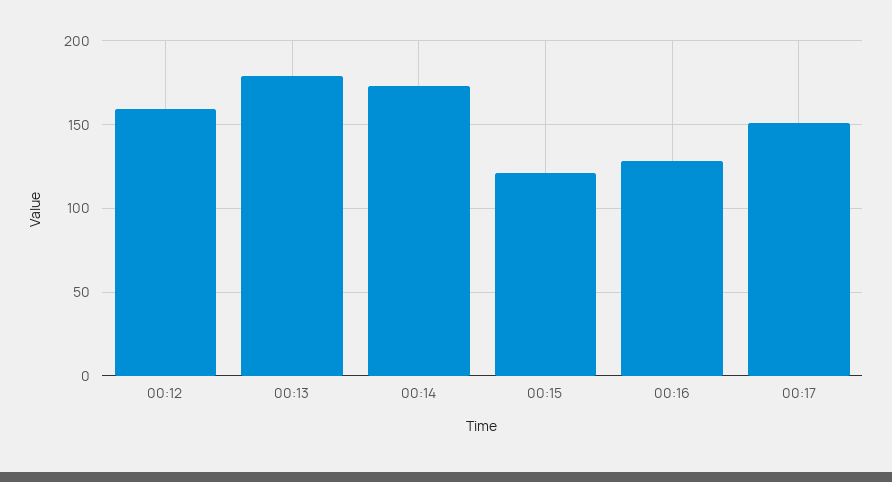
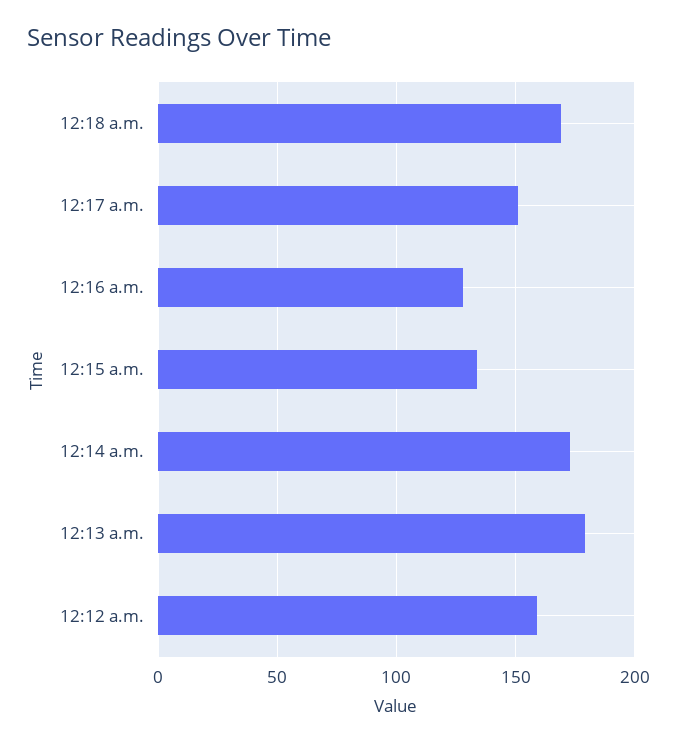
00:15: 120 -> 135
12:18 a.m.: none -> 170

